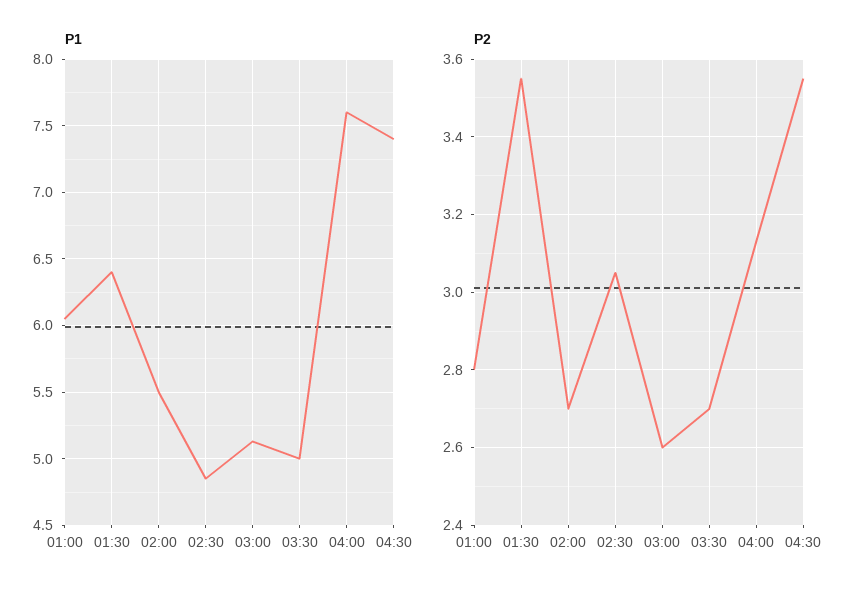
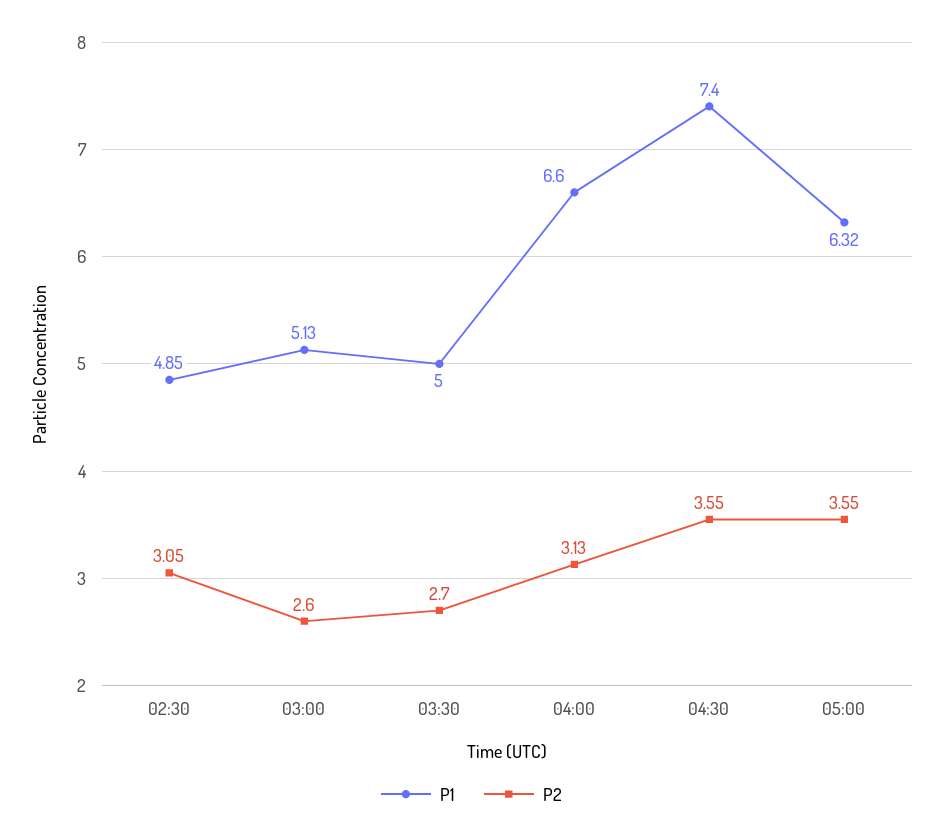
P1, 01:00: 6.05 -> none
P1, 01:30: 6.4 -> none
P1, 02:00: 5.5 -> none
P1, 04:00: 7.6 -> 6.6
P2, 01:00: 2.8 -> none
P2, 01:30: 3.55 -> none
P2, 02:00: 2.7 -> none
P1, 05:00: none -> 6.32
P2, 05:00: none -> 3.55

